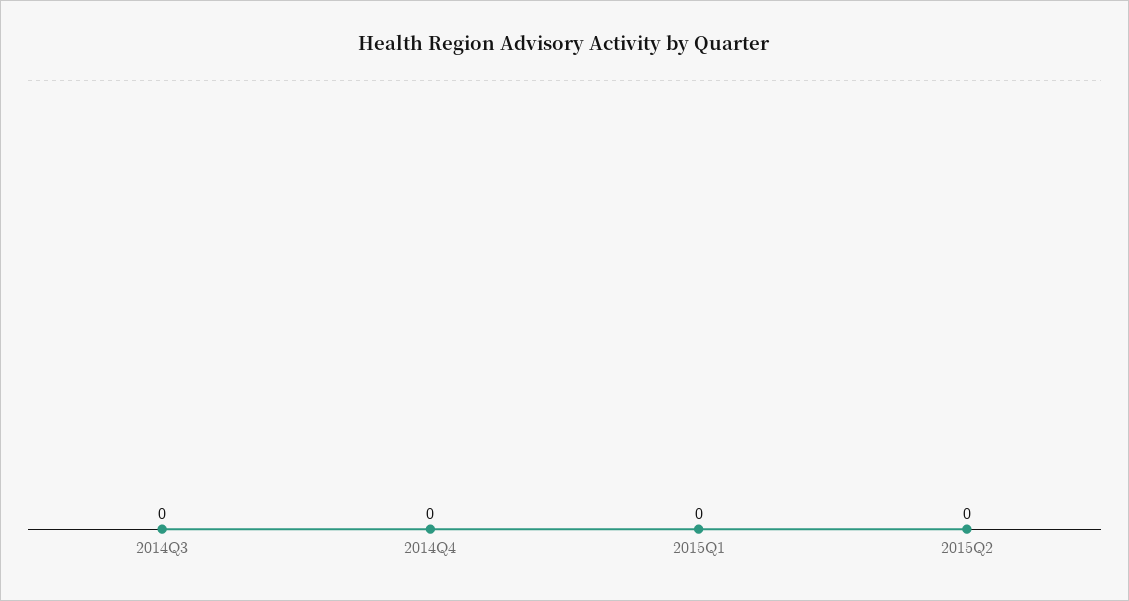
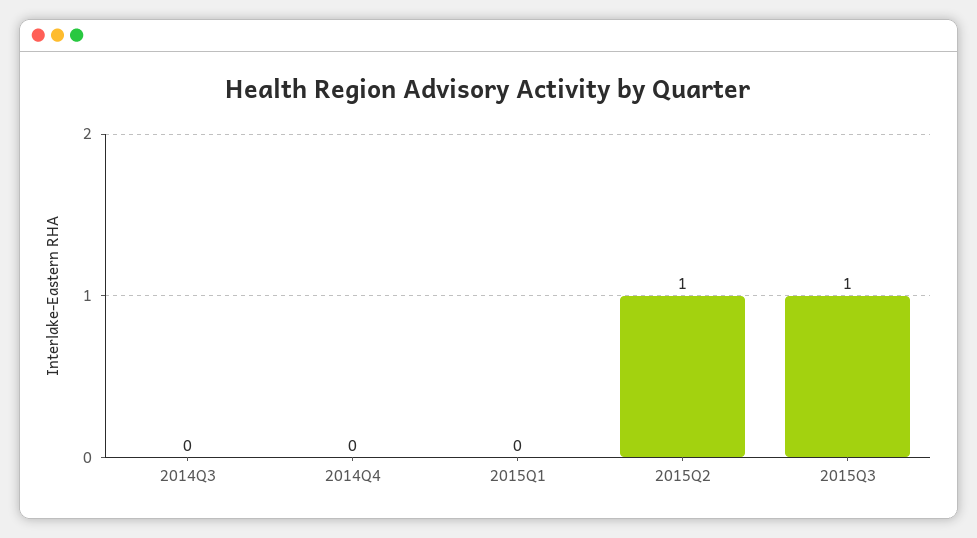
2015Q2: 0 -> 1
2015Q3: none -> 1

